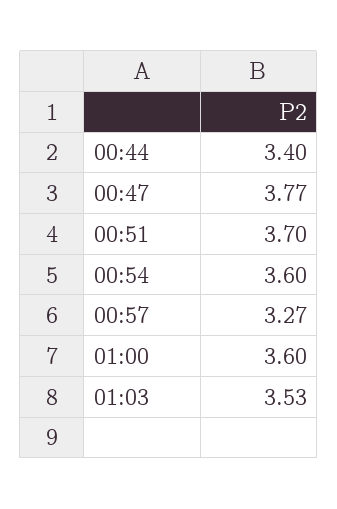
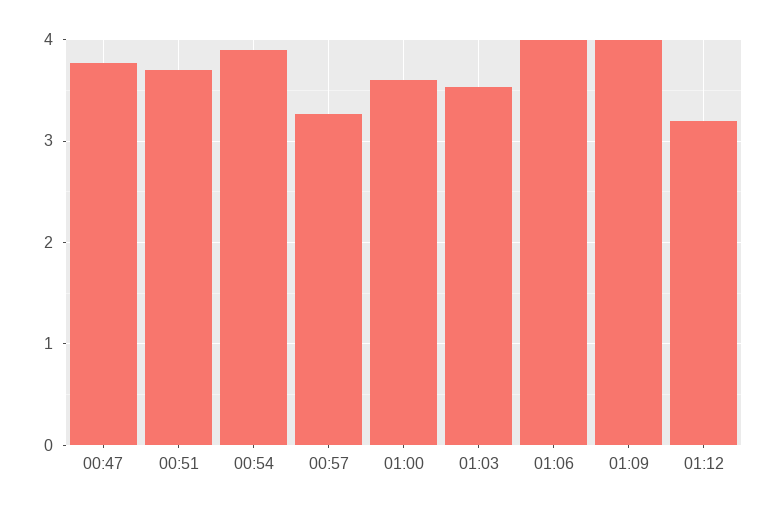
00:44: 3.4 -> none
00:54: 3.6 -> 3.9
01:06: none -> 4
01:09: none -> 4
01:12: none -> 3.2

